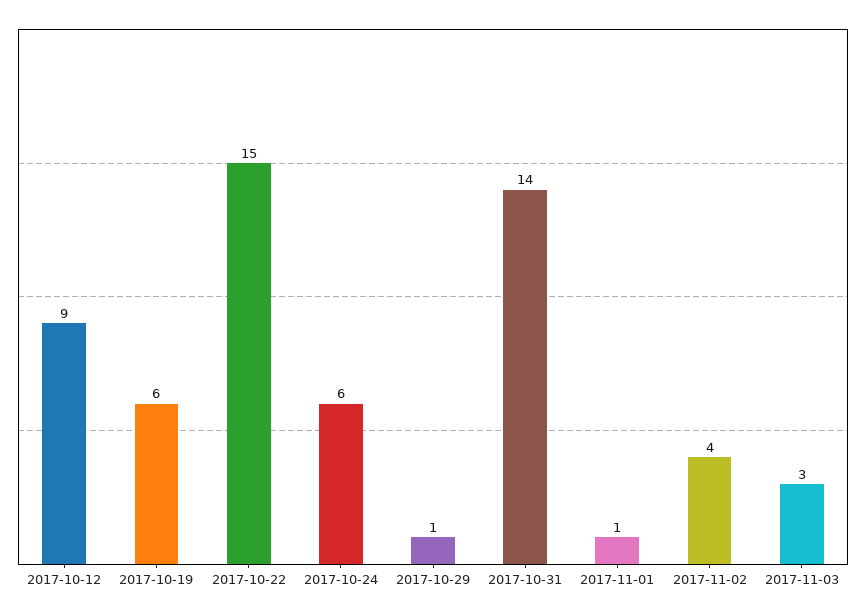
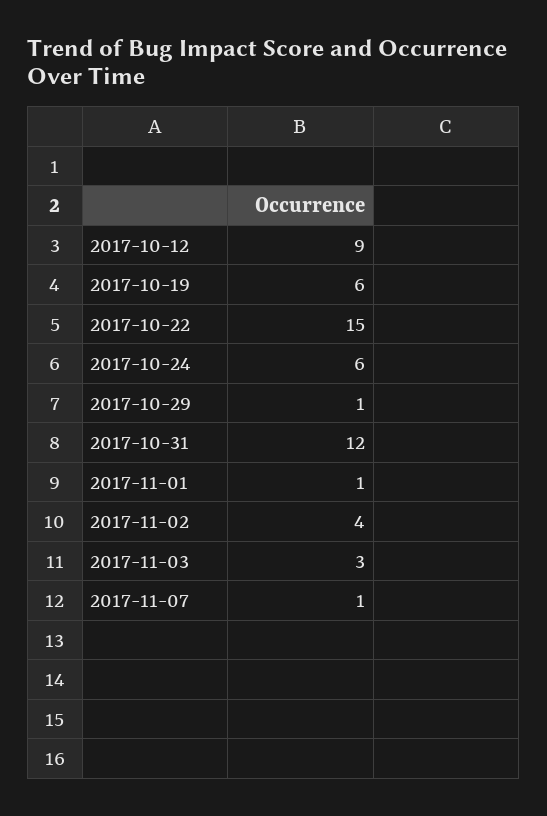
2017-10-31: 14 -> 12
2017-11-07: none -> 1

